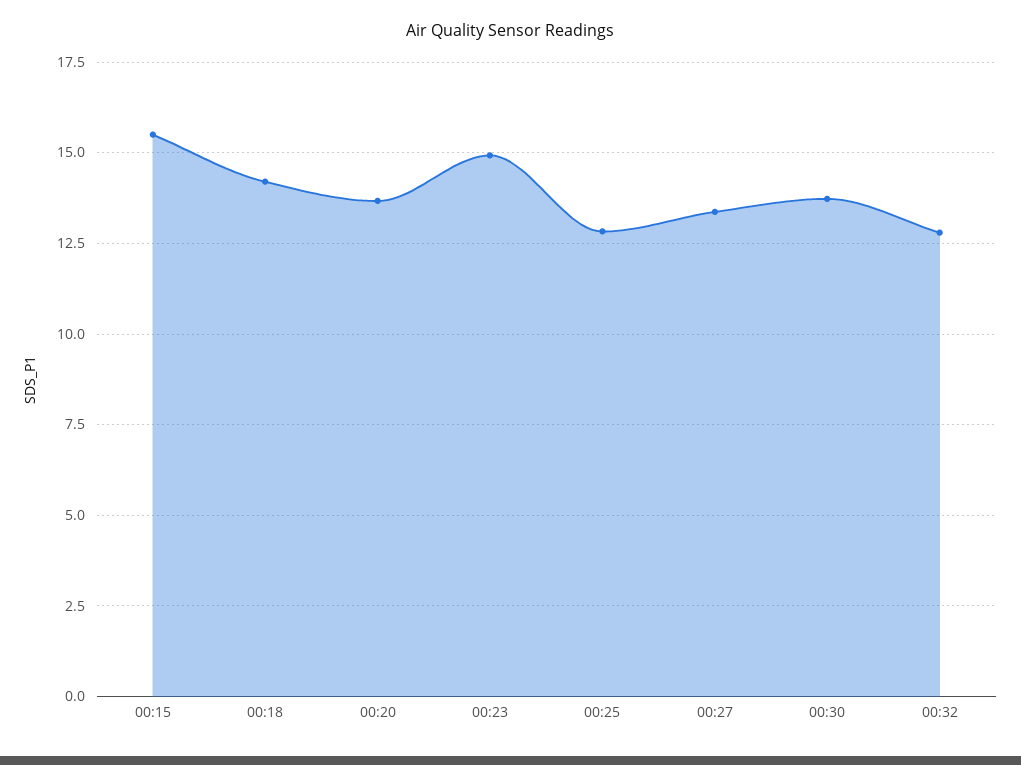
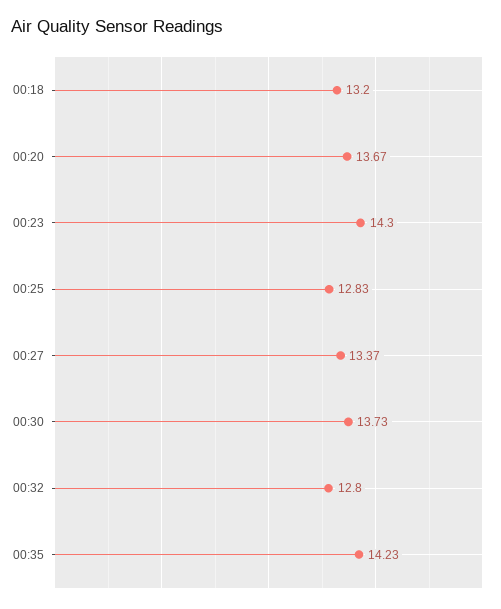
00:15: 15.5 -> none
00:18: 14.25 -> 13.2
00:23: 15 -> 14.3
00:35: none -> 14.23

